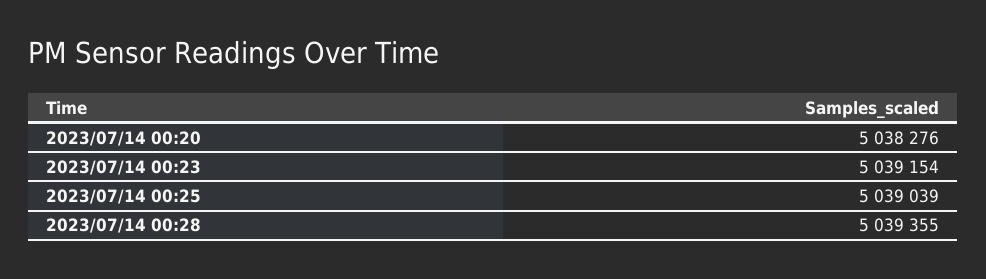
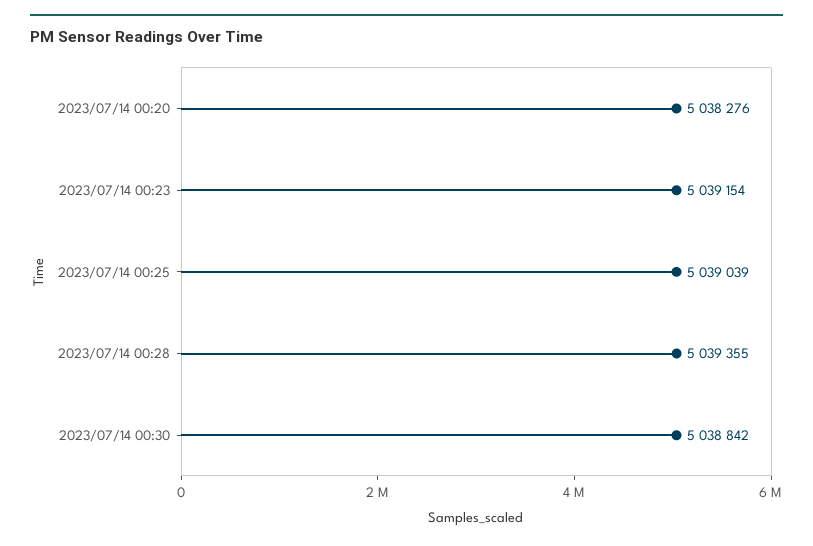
2023/07/14 00:30: none -> 5038842

